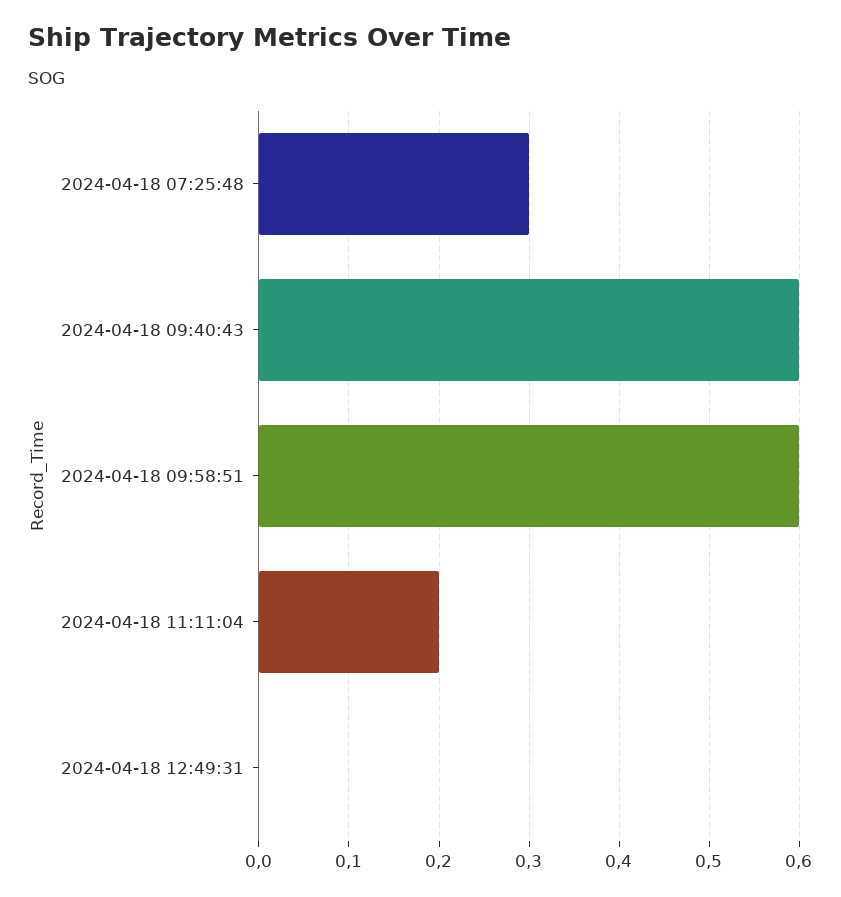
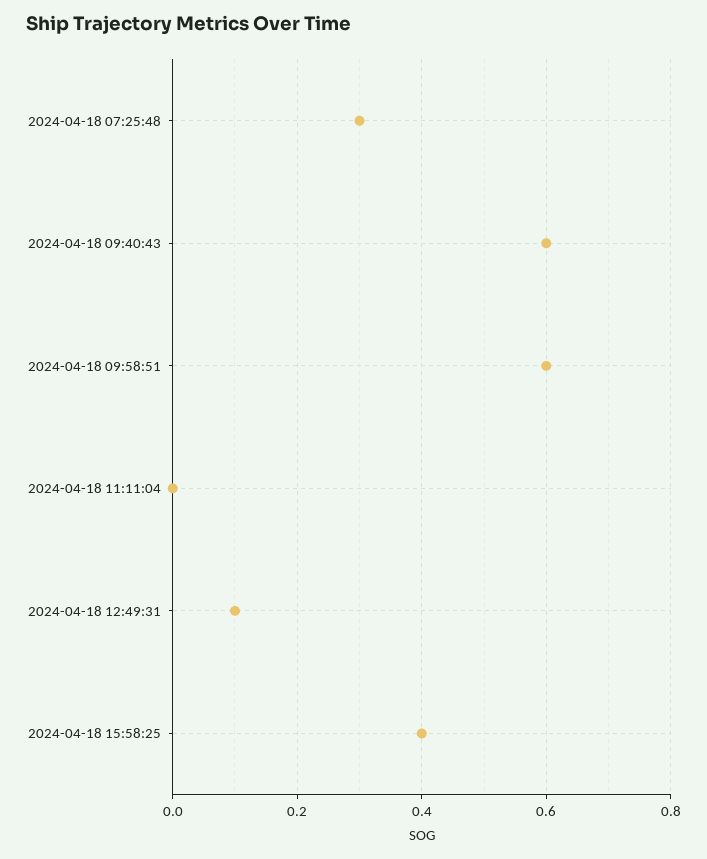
2024-04-18 11:11:04: 0.2 -> 0
2024-04-18 12:49:31: 0 -> 0.1
2024-04-18 15:58:25: none -> 0.4

